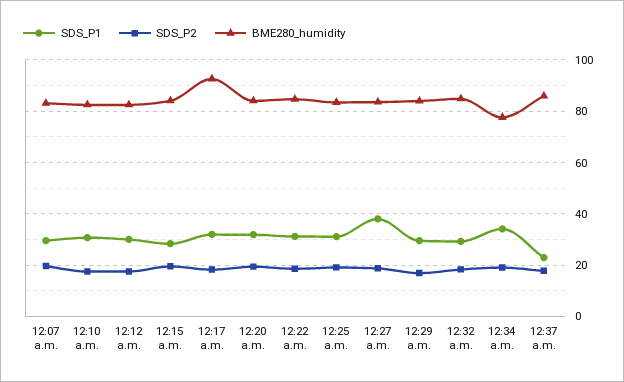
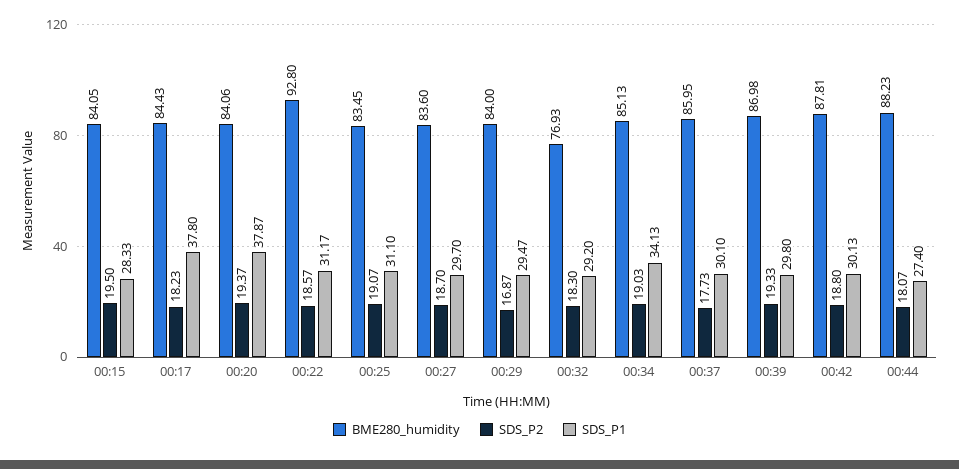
SDS_P1, 12:07 a.m.: 30 -> none
SDS_P2, 12:07 a.m.: 20 -> none
BME280_humidity, 12:07 a.m.: 82.5 -> none
SDS_P1, 12:10 a.m.: 30 -> none
SDS_P2, 12:10 a.m.: 17.5 -> none
BME280_humidity, 12:10 a.m.: 82.5 -> none
SDS_P1, 12:12 a.m.: 30 -> none
SDS_P2, 12:12 a.m.: 17.5 -> none
BME280_humidity, 12:12 a.m.: 82.5 -> none
SDS_P1, 12:17 a.m.: 32.5 -> 37.8
BME280_humidity, 12:17 a.m.: 92.5 -> 84.43
SDS_P1, 12:20 a.m.: 32.5 -> 37.87
BME280_humidity, 12:22 a.m.: 85 -> 92.8
SDS_P1, 12:27 a.m.: 37.5 -> 29.7
BME280_humidity, 12:32 a.m.: 85 -> 76.93
BME280_humidity, 12:34 a.m.: 77.5 -> 85.13
SDS_P1, 12:37 a.m.: 22.5 -> 30.1
BME280_humidity, 00:39: none -> 86.98
SDS_P2, 00:39: none -> 19.33
SDS_P1, 00:39: none -> 29.8
BME280_humidity, 00:42: none -> 87.81
SDS_P2, 00:42: none -> 18.8
SDS_P1, 00:42: none -> 30.13
BME280_humidity, 00:44: none -> 88.23
SDS_P2, 00:44: none -> 18.07
SDS_P1, 00:44: none -> 27.4

